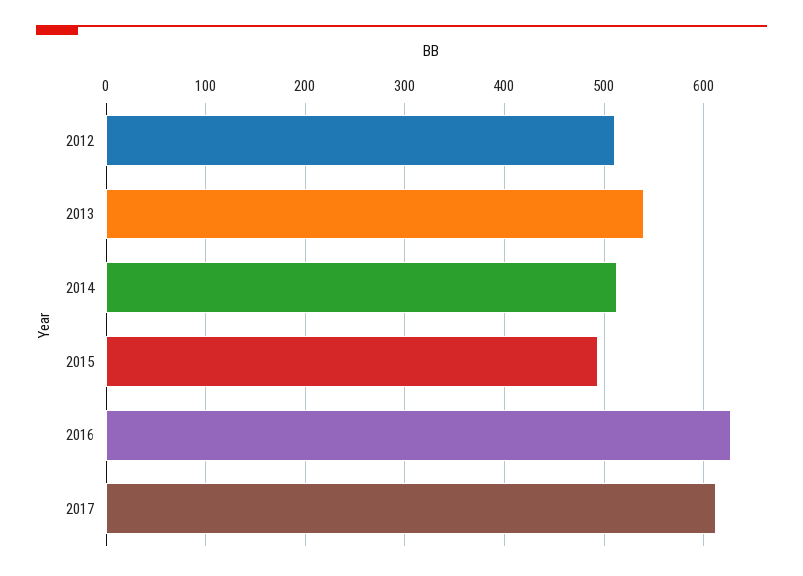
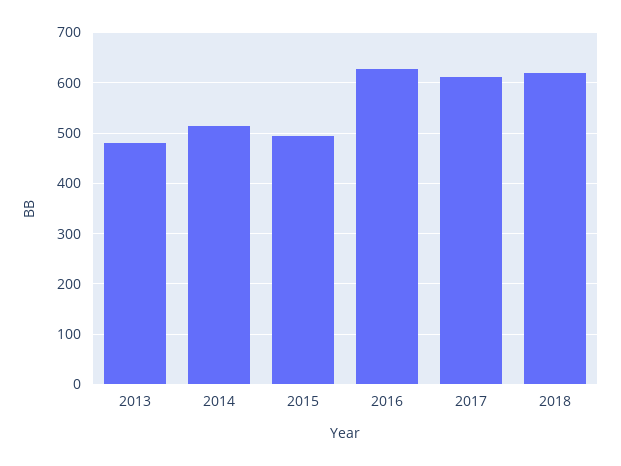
2012: 510 -> none
2013: 540 -> 480
2018: none -> 620

